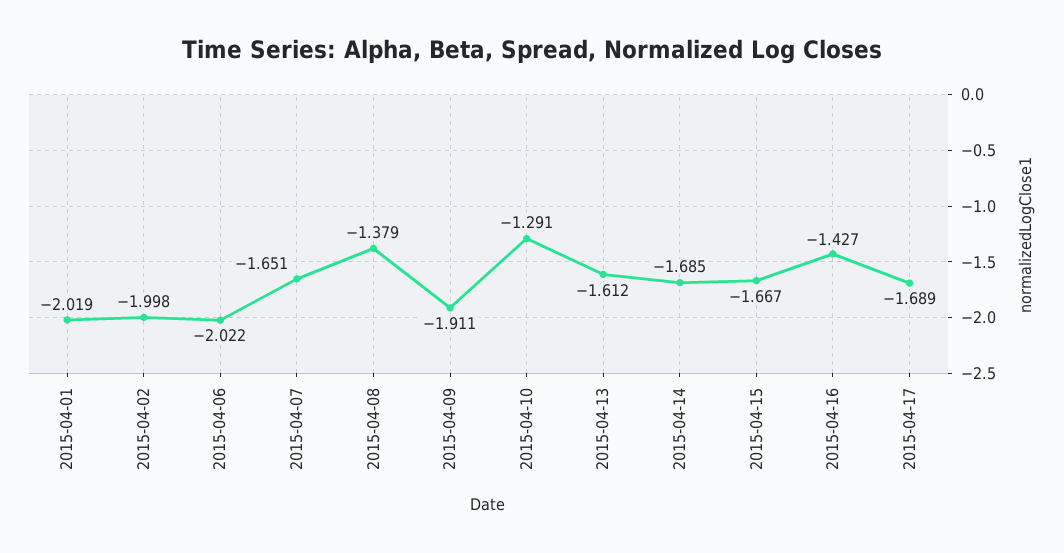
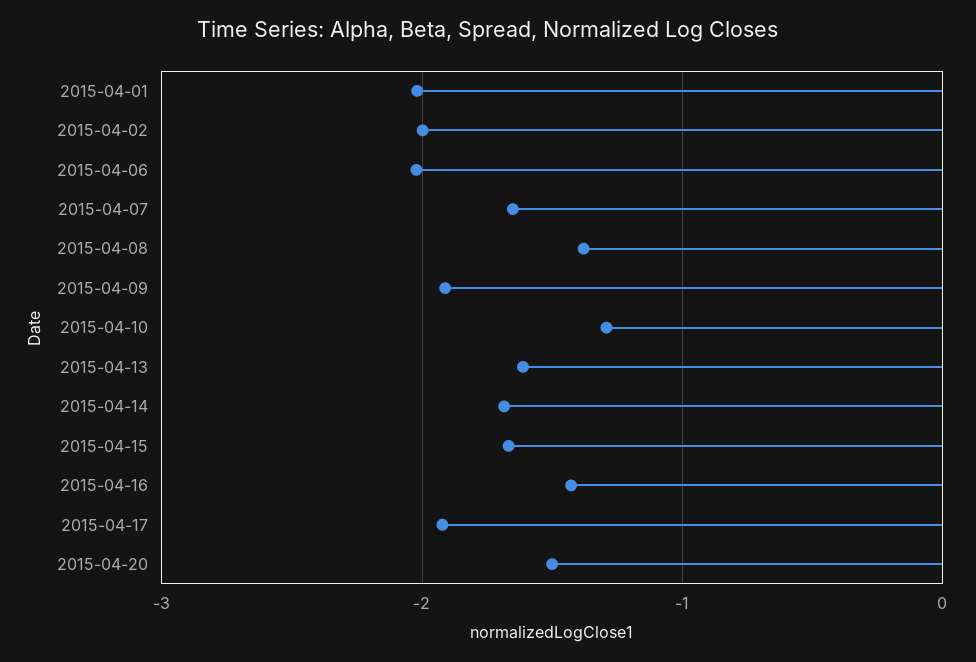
2015-04-17: -1.689 -> -1.9
2015-04-20: none -> -1.5

